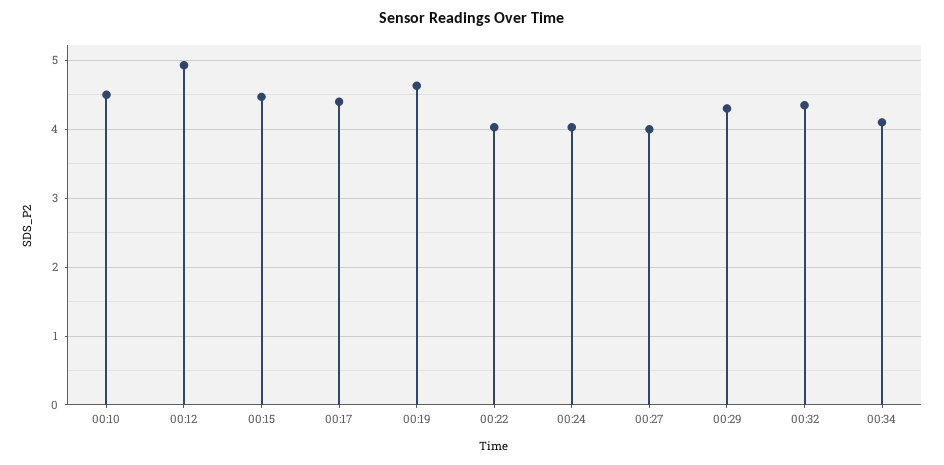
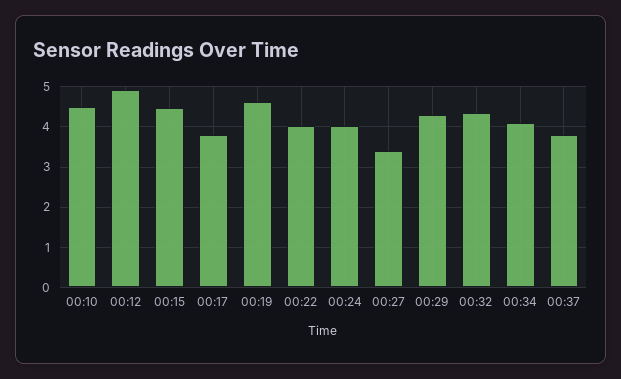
00:17: 4.4 -> 3.8
00:27: 4 -> 3.4
00:37: none -> 3.8

